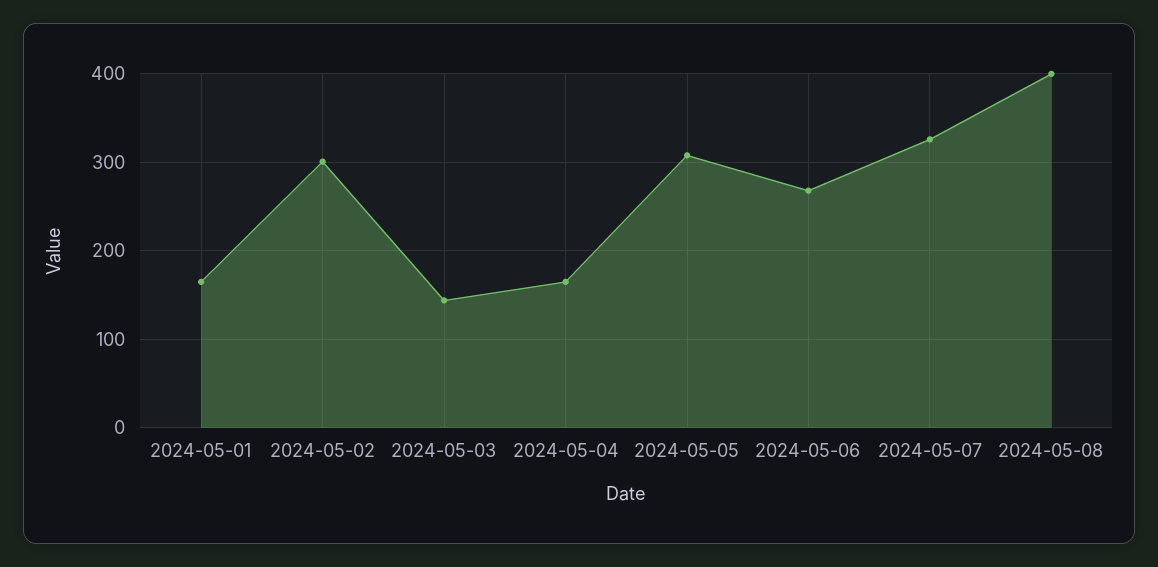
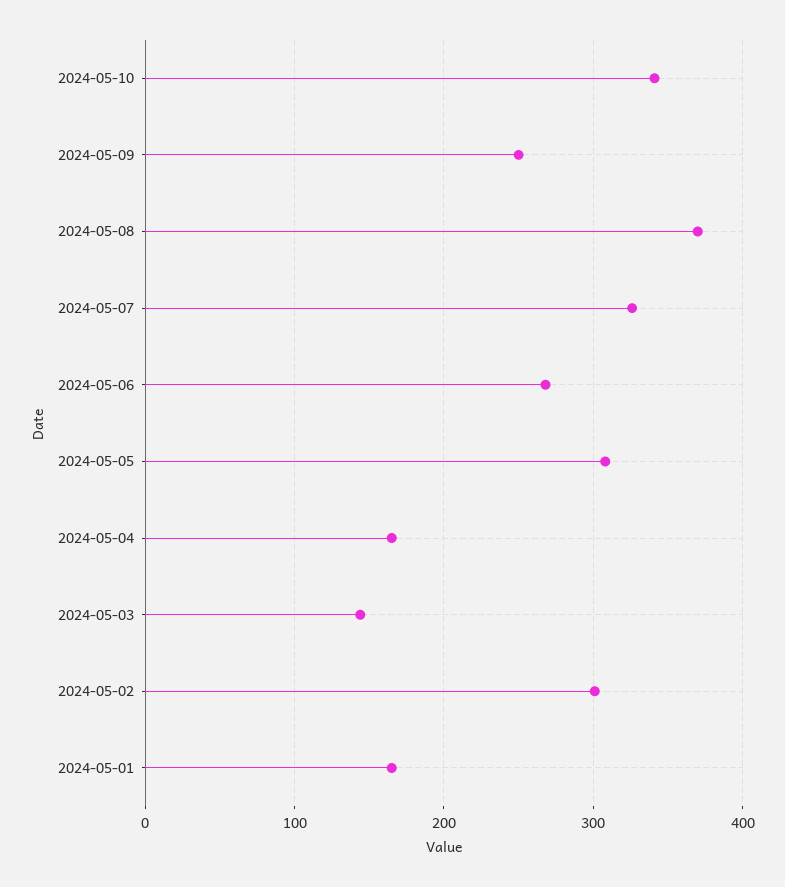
2024-05-08: 400 -> 370
2024-05-10: none -> 340
2024-05-09: none -> 250

